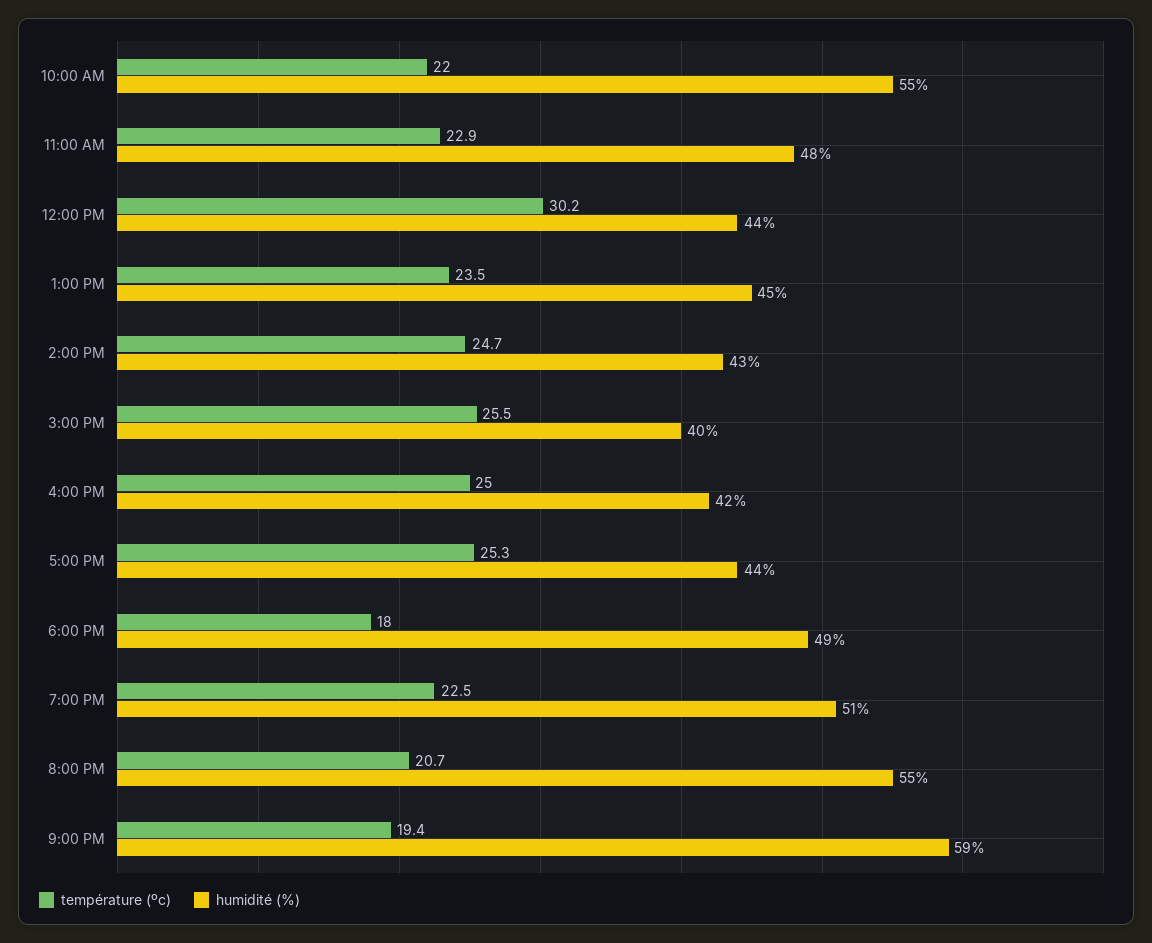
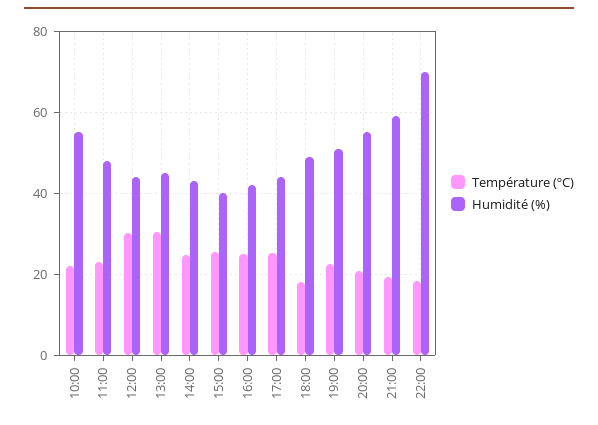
température (ºc), 1:00 PM: 23.5 -> 30
température (ºc), 22:00: none -> 18
humidité (%), 22:00: none -> 70

